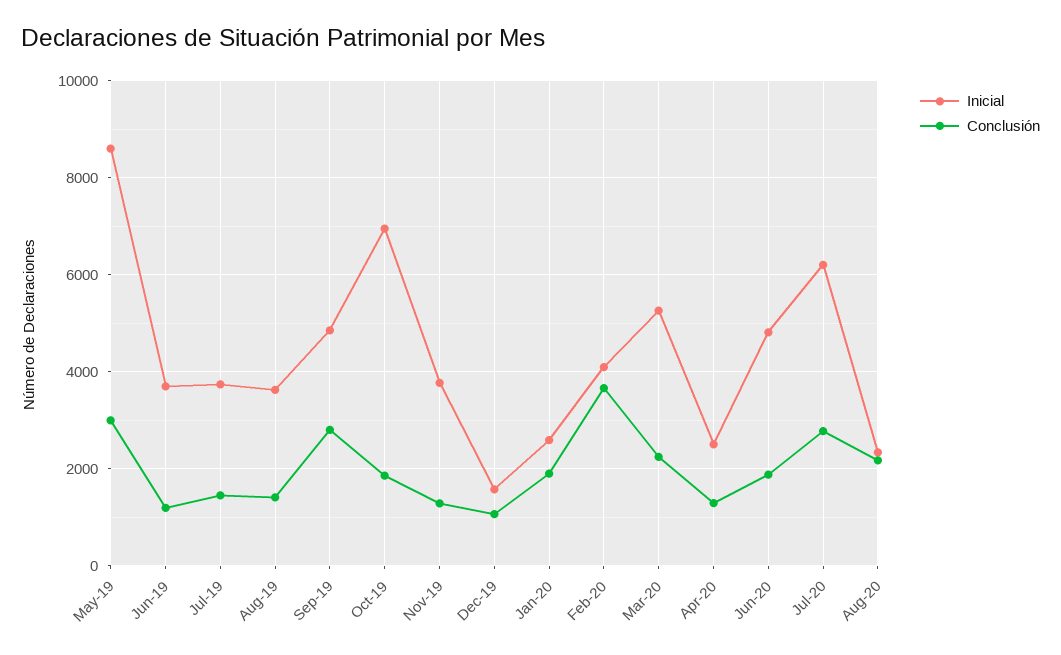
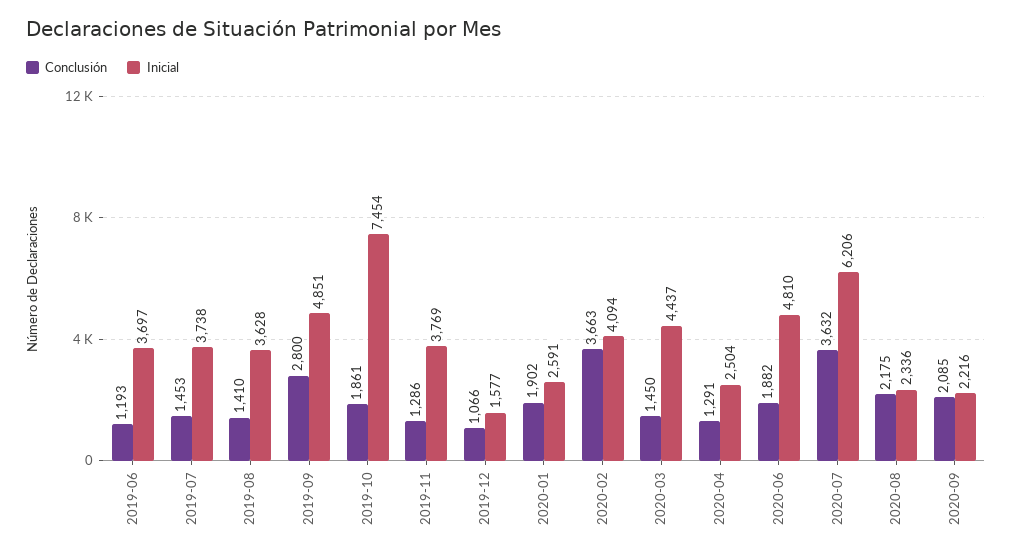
Inicial, May-19: 8600 -> none
Conclusión, May-19: 3000 -> none
Inicial, Oct-19: 7000 -> 7454
Inicial, Mar-20: 5200 -> 4437
Conclusión, Mar-20: 2200 -> 1450
Conclusión, Jul-20: 2800 -> 3632
Conclusión, 2020-09: none -> 2085
Inicial, 2020-09: none -> 2216

